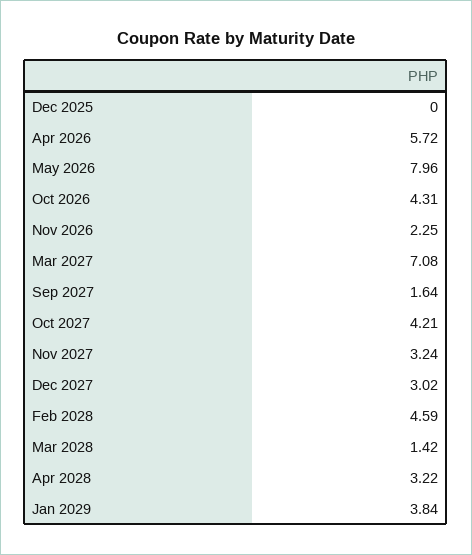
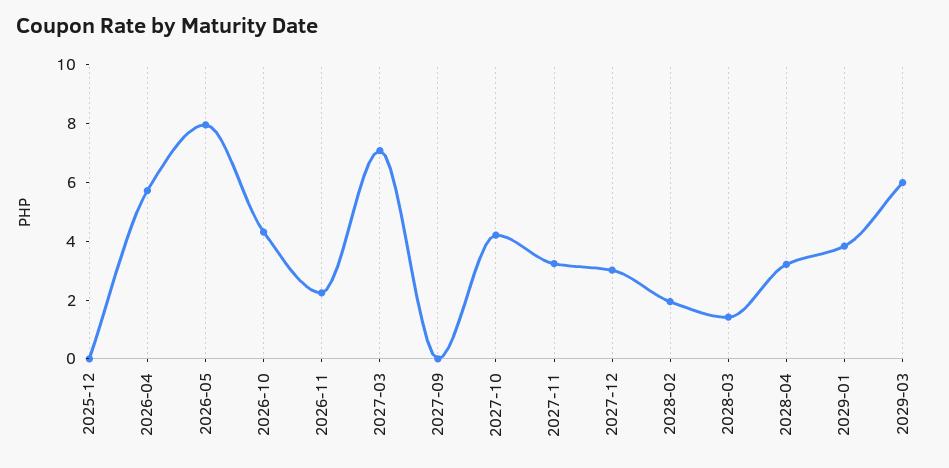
Sep 2027: 1.64 -> 0
Feb 2028: 4.59 -> 2
2029-03: none -> 6

